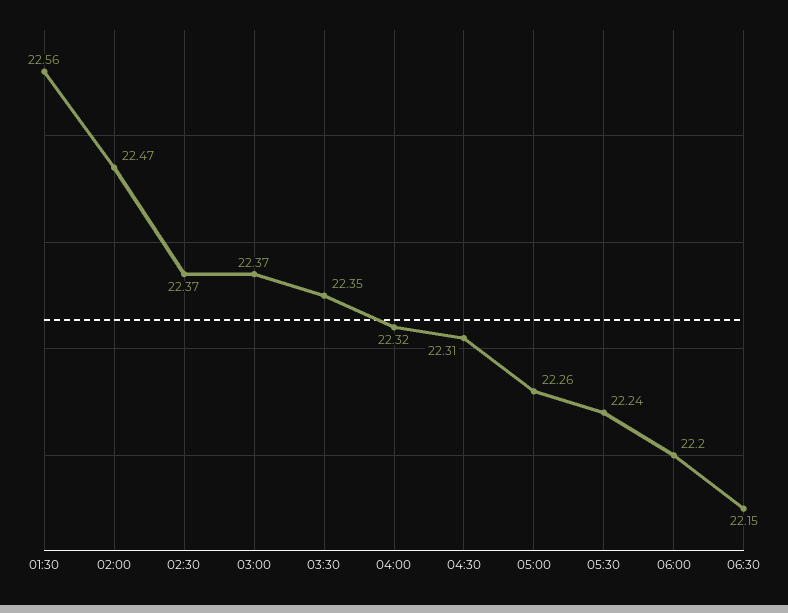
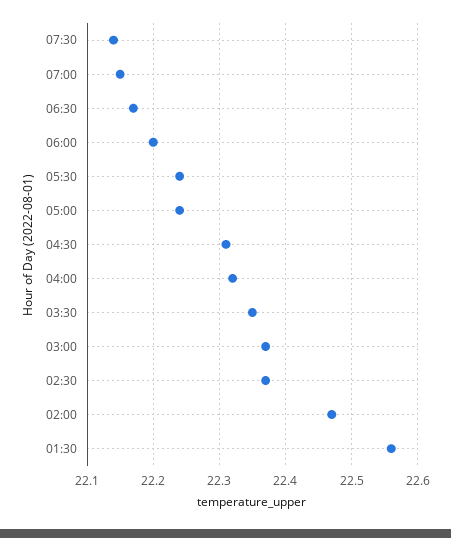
05:00: 22.26 -> 22.24
06:30: 22.15 -> 22.17
07:30: none -> 22.14
07:00: none -> 22.15

